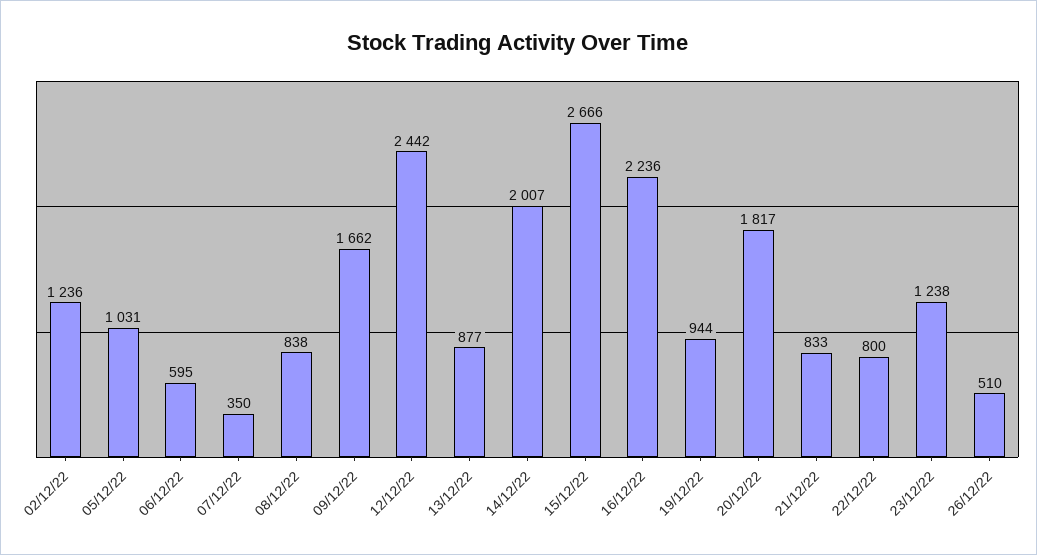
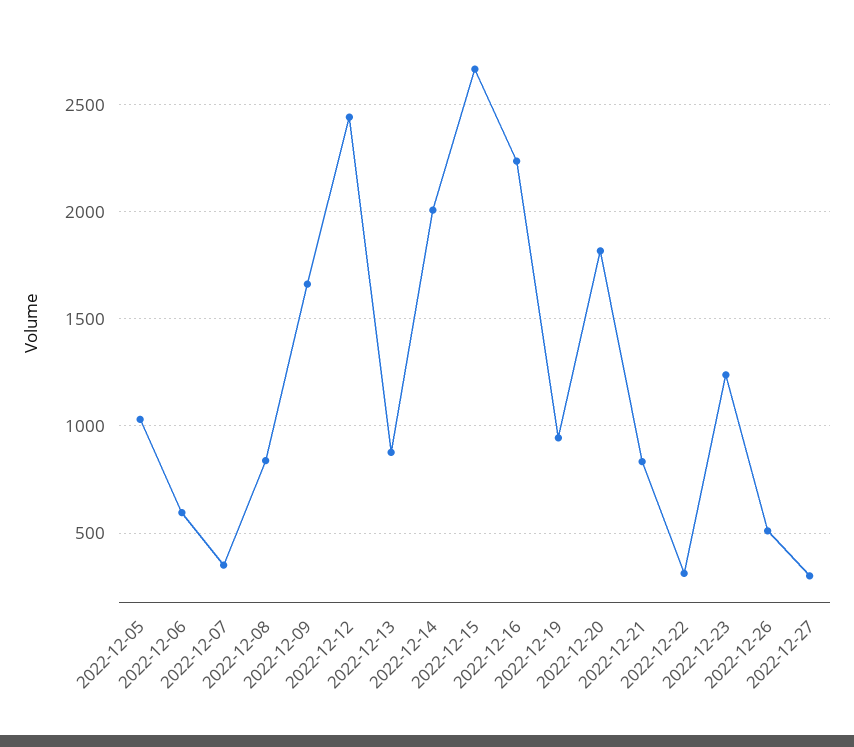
02/12/22: 1236 -> none
22/12/22: 800 -> 300
2022-12-27: none -> 300

